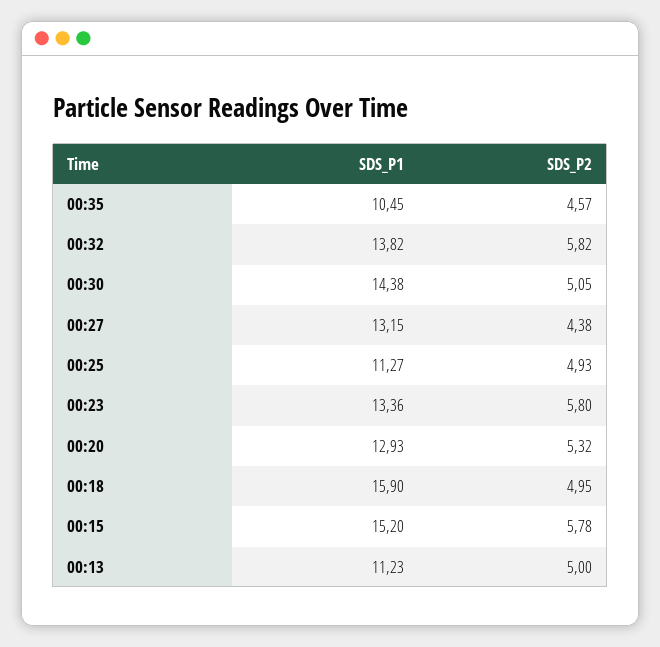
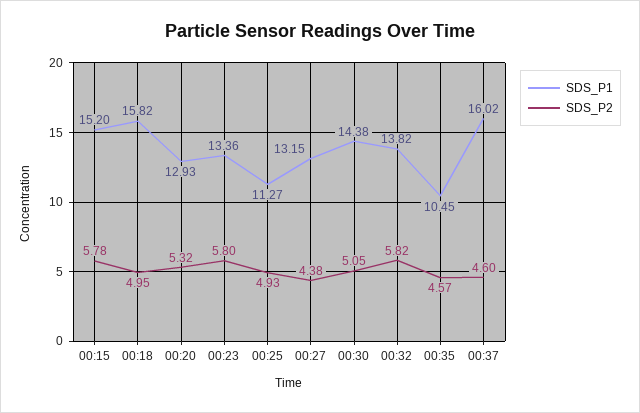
SDS_P1, 00:18: 15.9 -> 15.82
SDS_P1, 00:13: 11.23 -> none
SDS_P2, 00:13: 5 -> none
SDS_P1, 00:37: none -> 16.02
SDS_P2, 00:37: none -> 4.6

